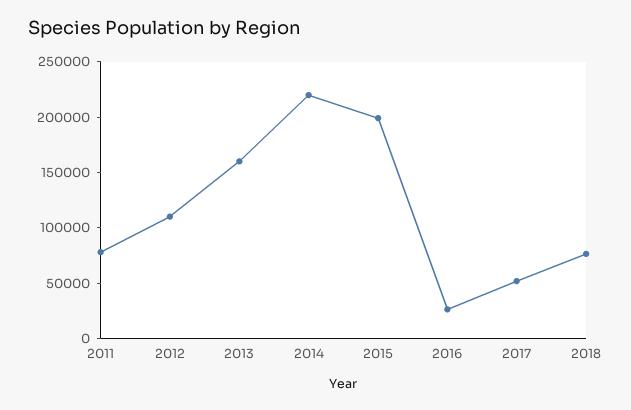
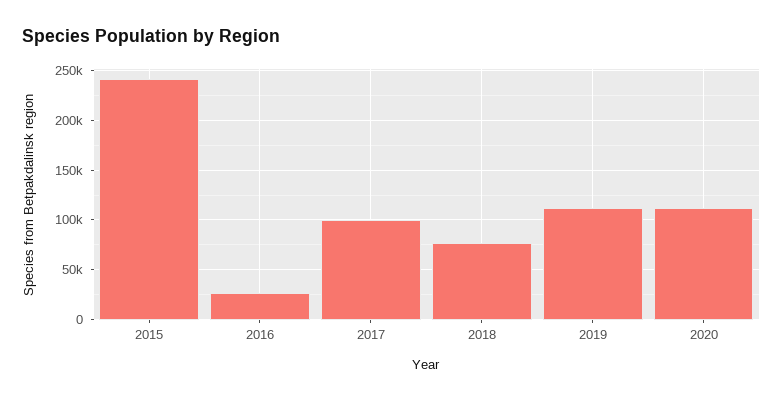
2011: 80000 -> none
2012: 110000 -> none
2013: 160000 -> none
2014: 220000 -> none
2015: 200000 -> 240000
2017: 50000 -> 100000
2019: none -> 110000
2020: none -> 110000

